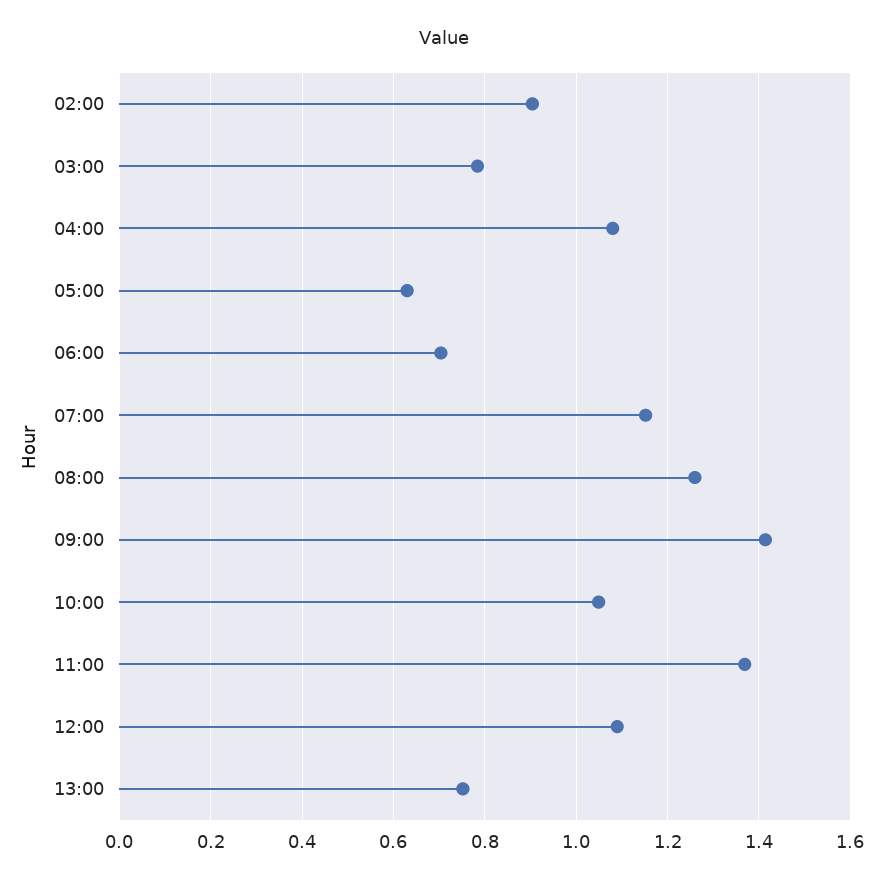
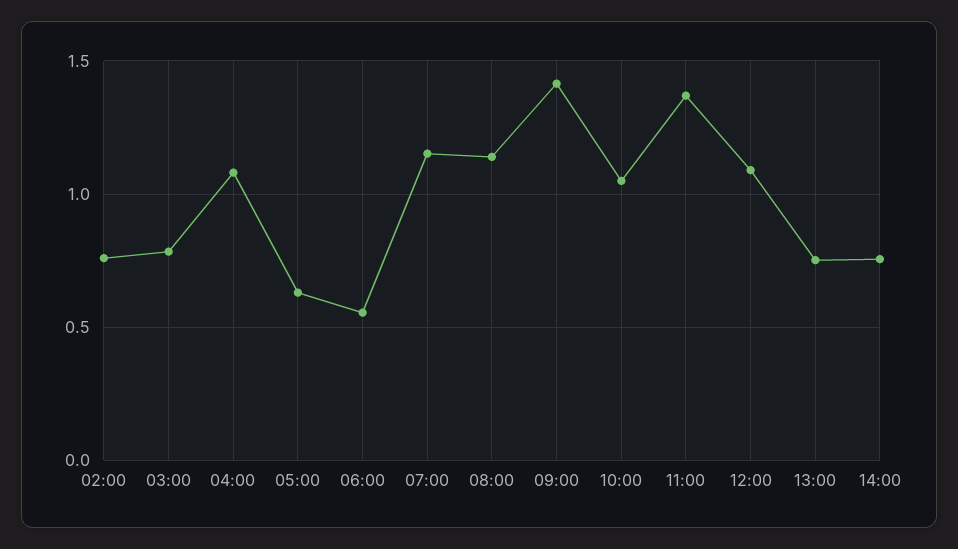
02:00: 0.9 -> 0.75
06:00: 0.7 -> 0.55
08:00: 1.26 -> 1.15
14:00: none -> 0.75

